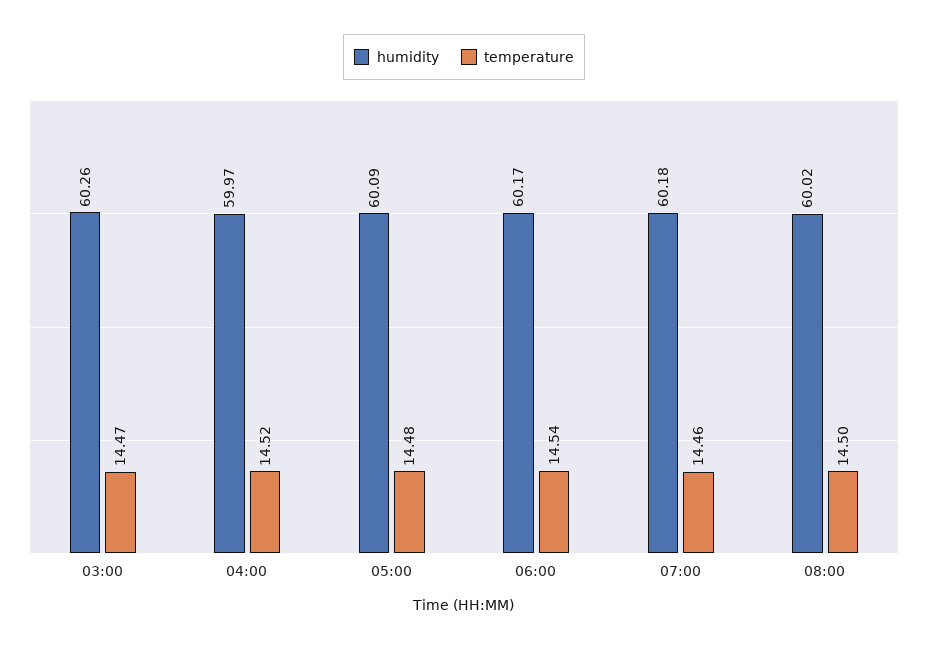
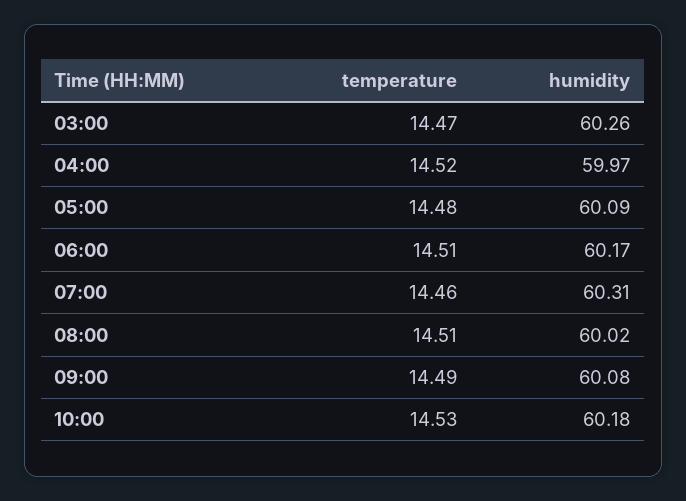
temperature, 06:00: 14.54 -> 14.51
humidity, 07:00: 60.18 -> 60.31
temperature, 08:00: 14.5 -> 14.51
temperature, 09:00: none -> 14.49
humidity, 09:00: none -> 60.08
temperature, 10:00: none -> 14.53
humidity, 10:00: none -> 60.18

